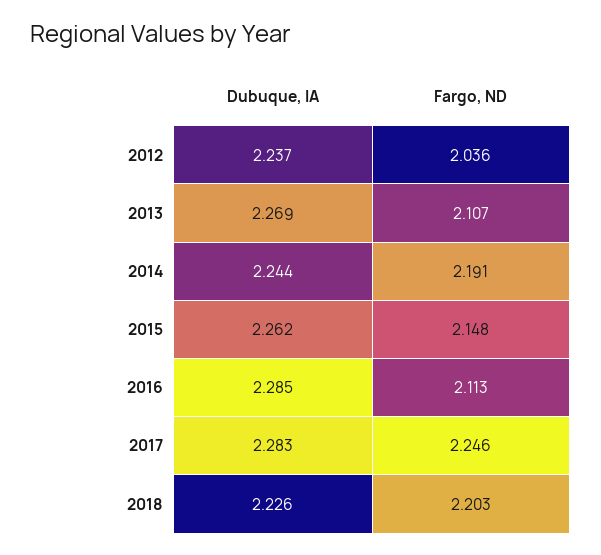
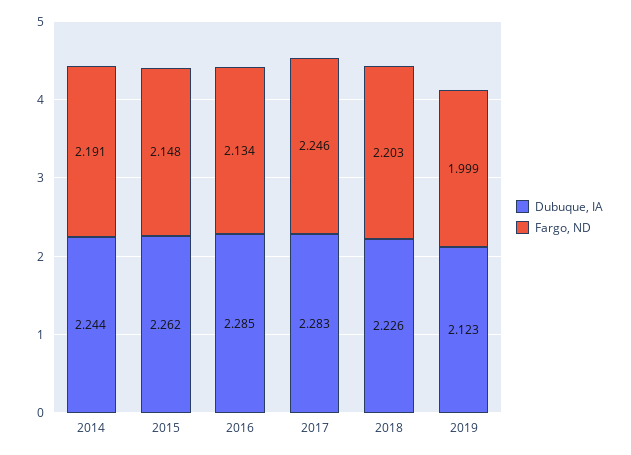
Dubuque, IA, 2012: 2.237 -> none
Fargo, ND, 2012: 2.036 -> none
Dubuque, IA, 2013: 2.269 -> none
Fargo, ND, 2013: 2.107 -> none
Fargo, ND, 2016: 2.113 -> 2.134
Dubuque, IA, 2019: none -> 2.123
Fargo, ND, 2019: none -> 1.999

